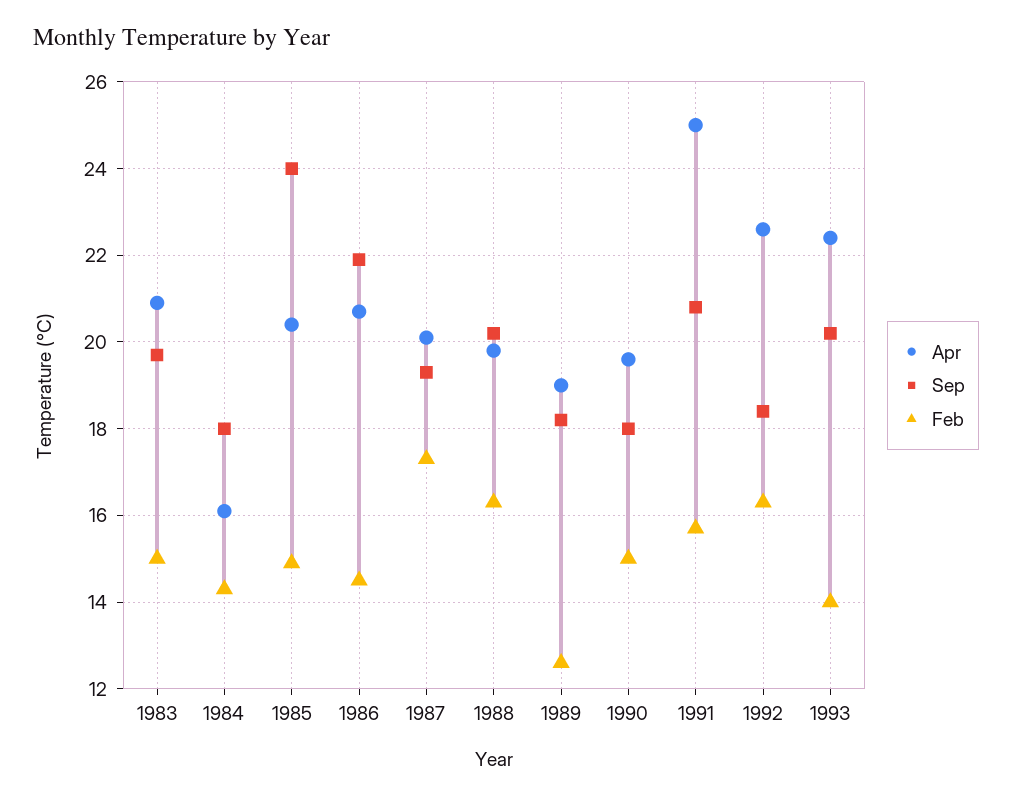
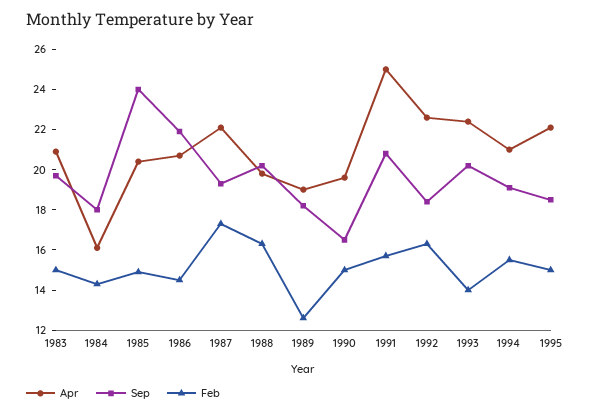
Apr, 1987: 20 -> 22
Sep, 1990: 18 -> 16.5
Apr, 1994: none -> 21
Sep, 1994: none -> 19
Feb, 1994: none -> 15.5
Apr, 1995: none -> 22
Sep, 1995: none -> 18.5
Feb, 1995: none -> 15

